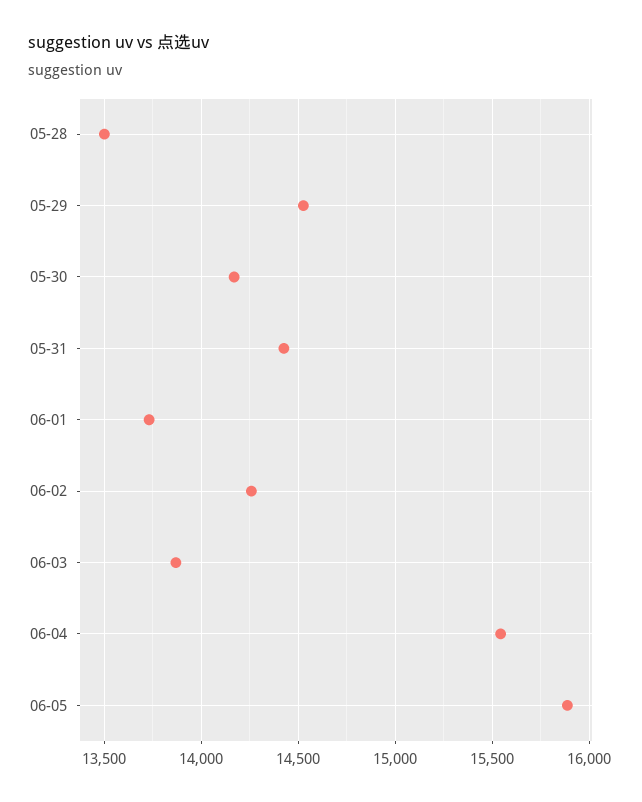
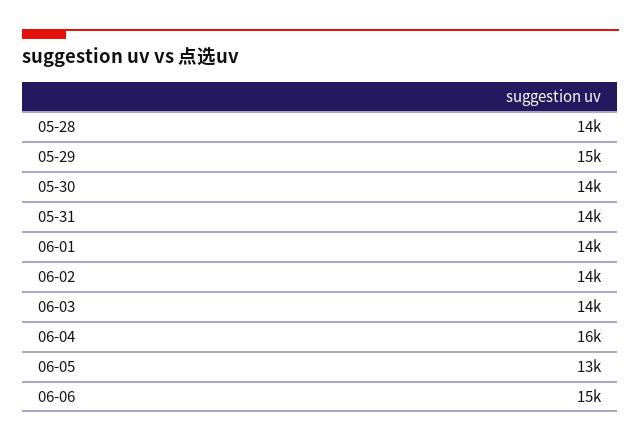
06-05: 15900 -> 13000
06-06: none -> 15000

